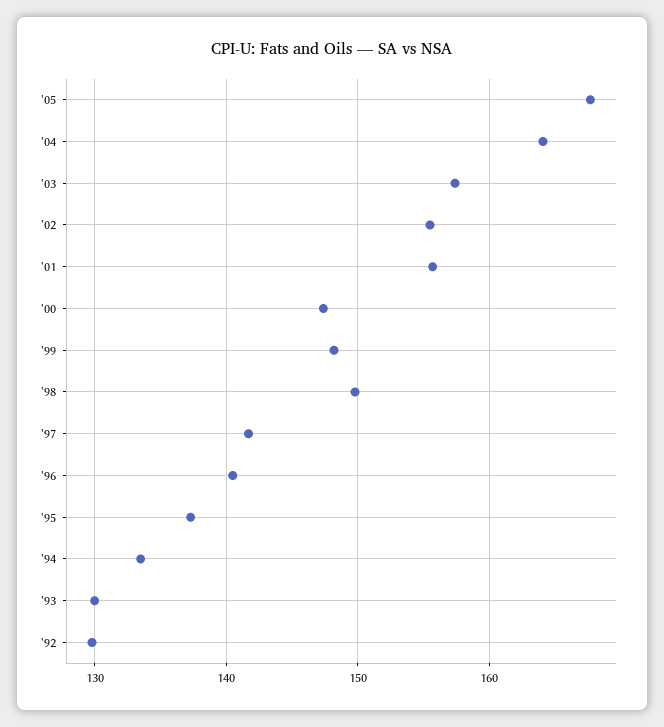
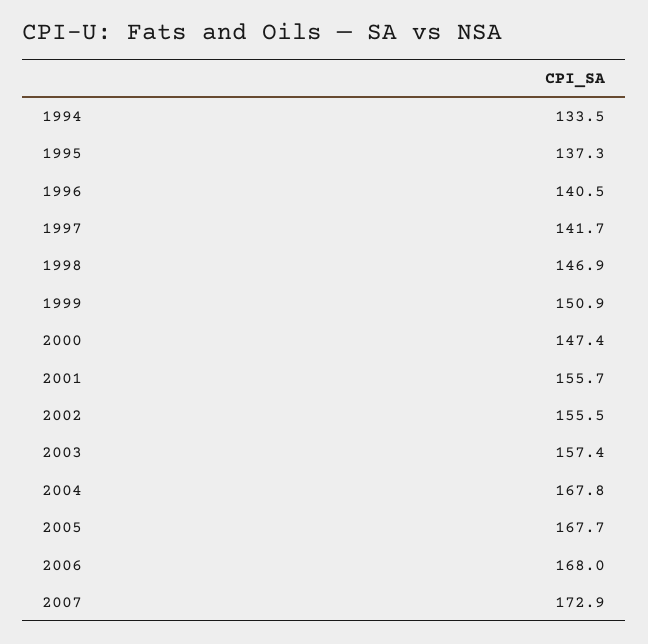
'04: 164 -> 167.8
'99: 148 -> 150.9
'98: 150 -> 146.9
'93: 130 -> none
'92: 130 -> none
2006: none -> 168
2007: none -> 172.9

